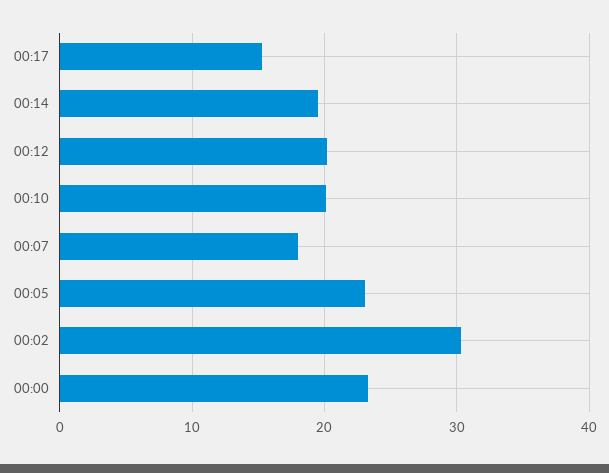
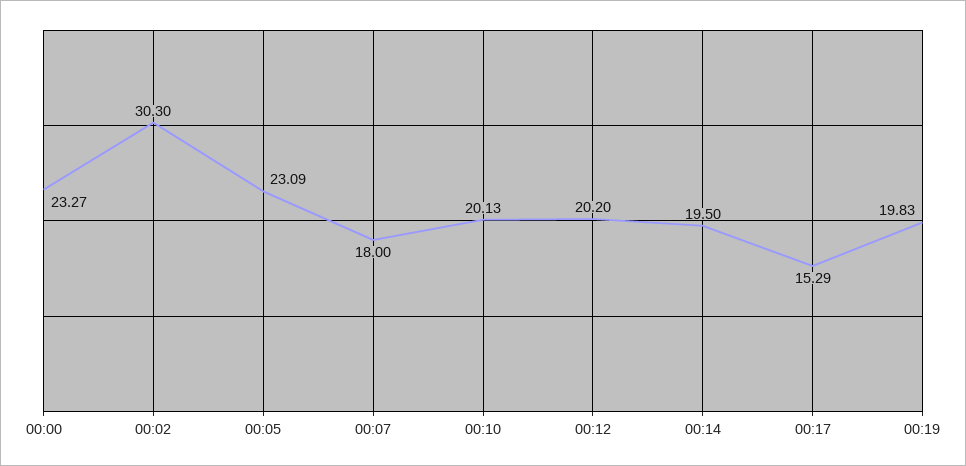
00:19: none -> 19.83

